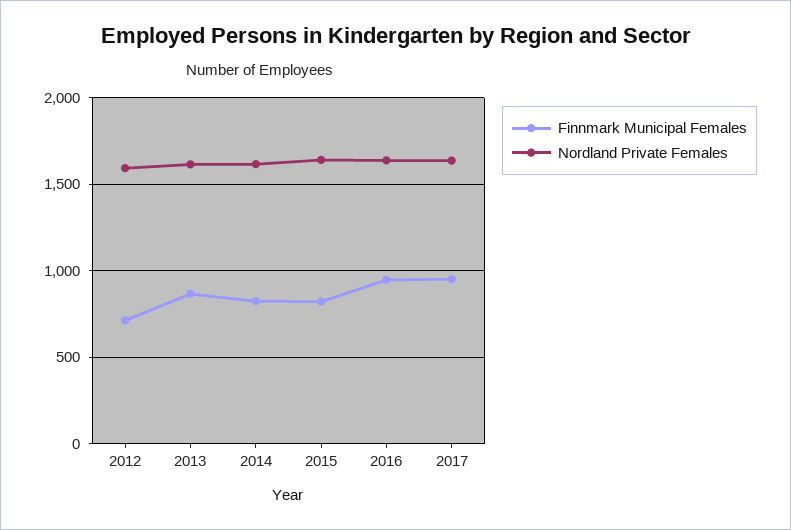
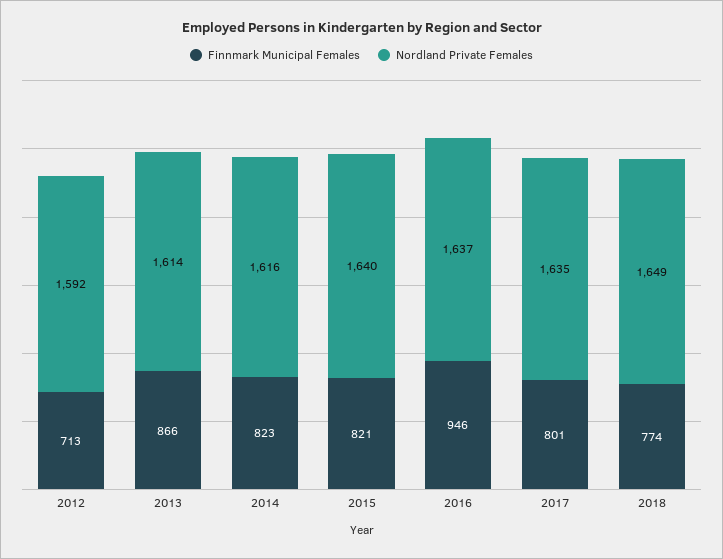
Finnmark Municipal Females, 2017: 950 -> 801
Finnmark Municipal Females, 2018: none -> 774
Nordland Private Females, 2018: none -> 1649

